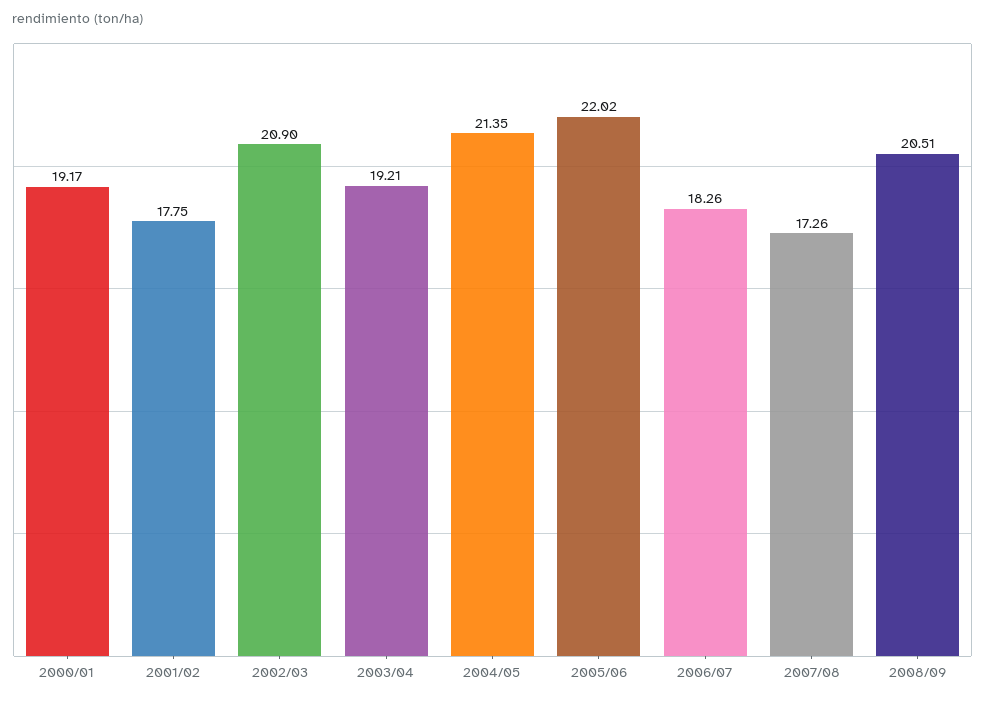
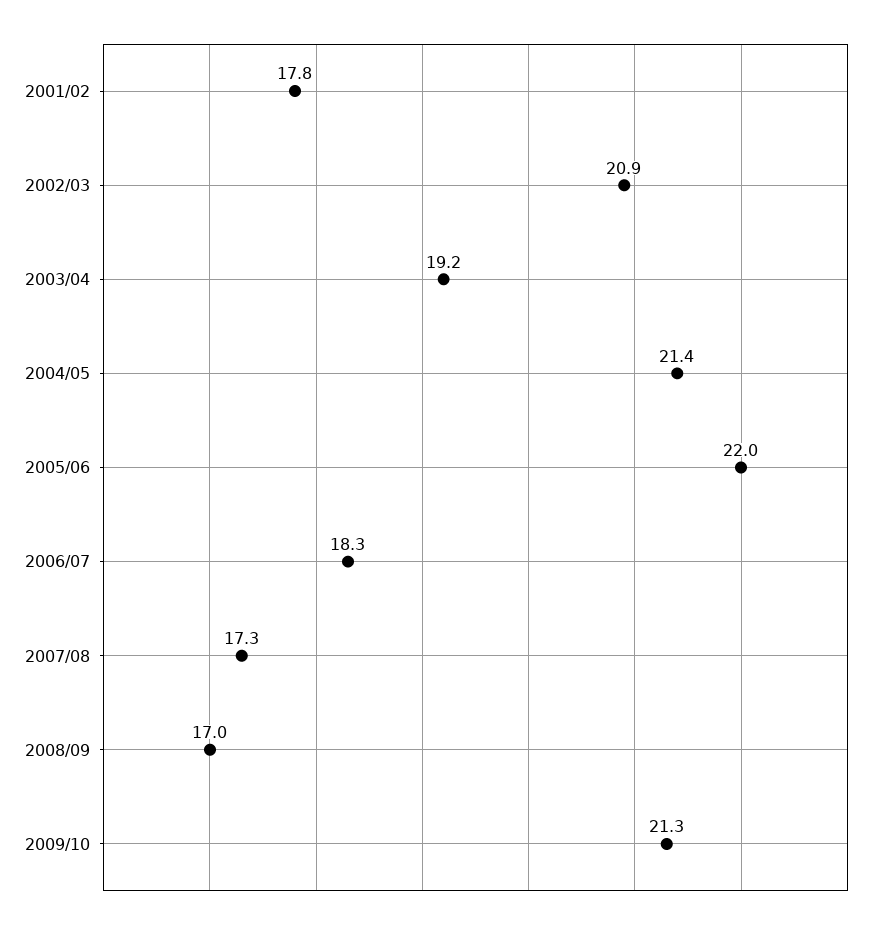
2000/01: 19.17 -> none
2008/09: 20.51 -> 17
2009/10: none -> 21.3

